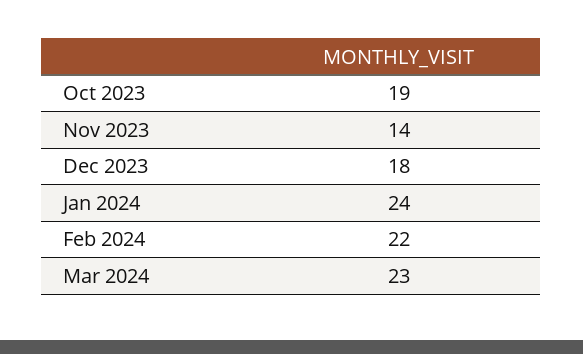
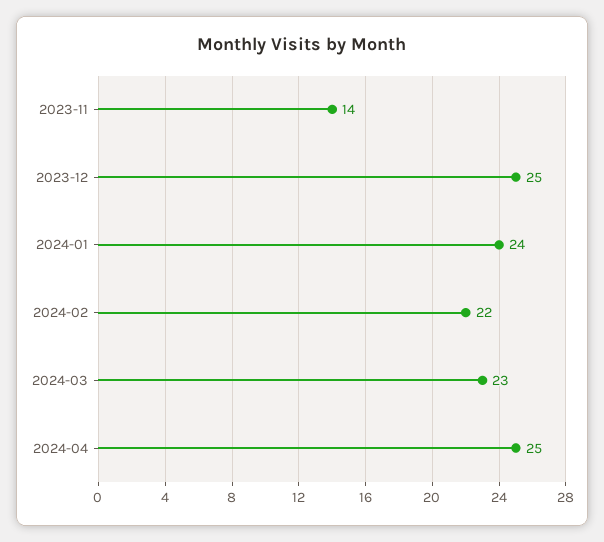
Oct 2023: 19 -> none
Dec 2023: 18 -> 25
2024-04: none -> 25

